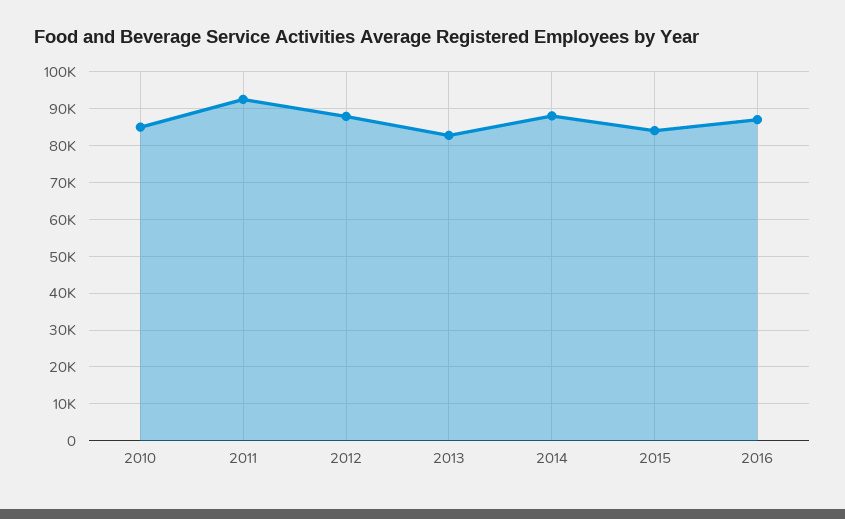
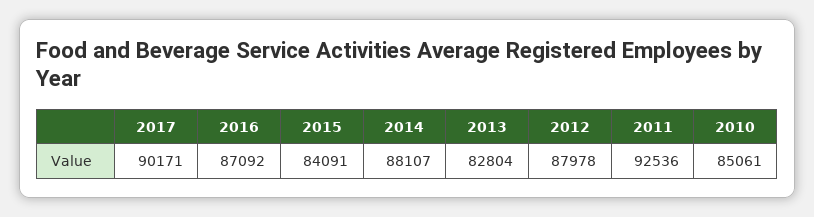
2017: none -> 90171

